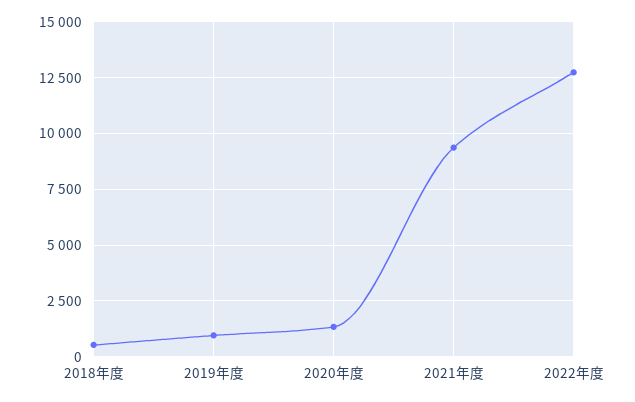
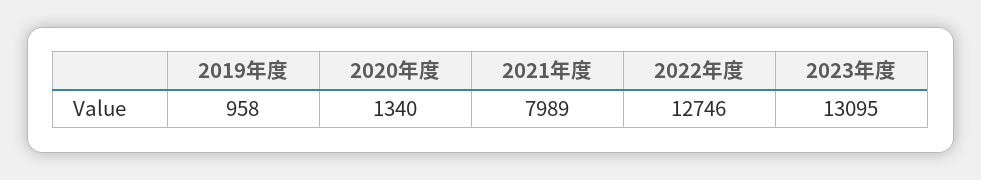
2018年度: 500 -> none
2021年度: 9500 -> 7989
2023年度: none -> 13095

